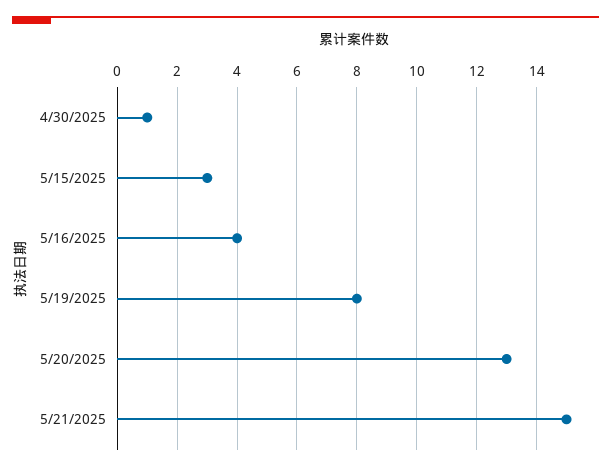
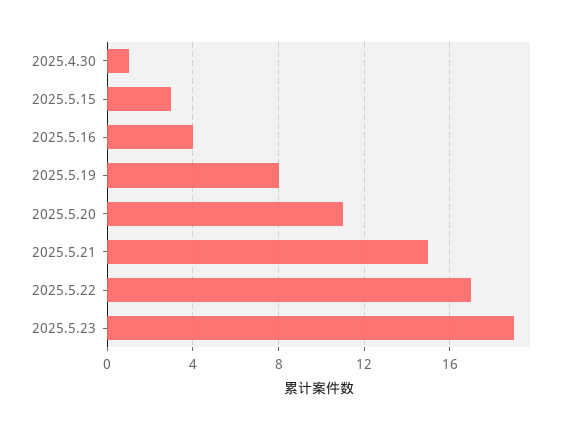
5/20/2025: 13 -> 11
2025.5.22: none -> 17
2025.5.23: none -> 19

